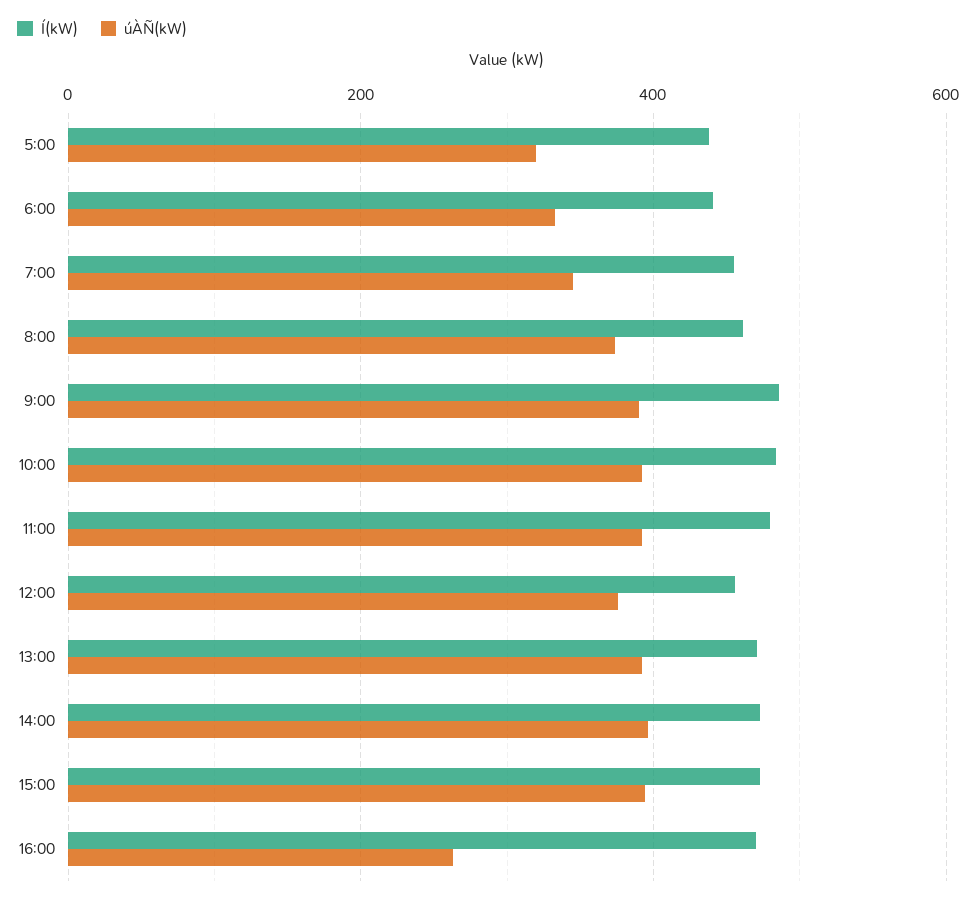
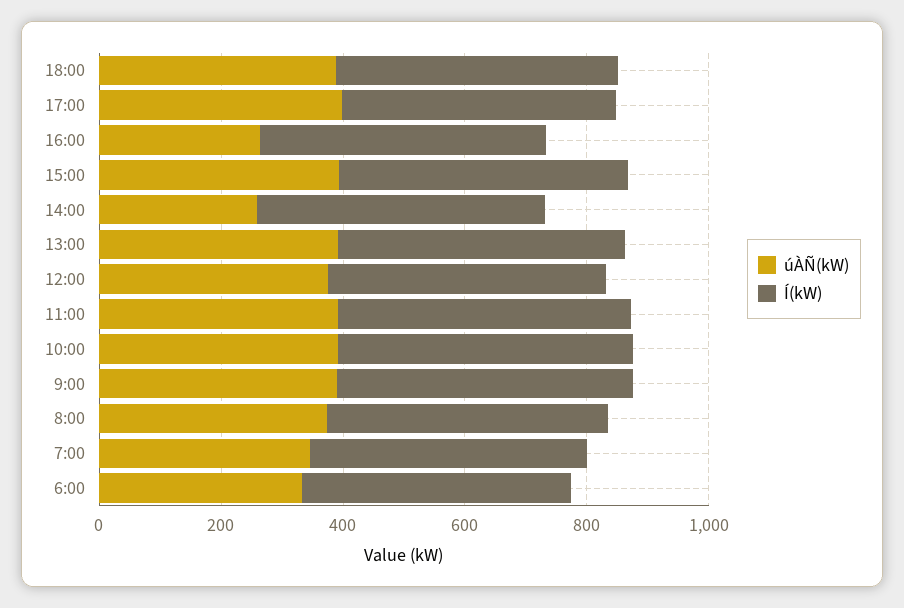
Í(kW), 5:00: 440 -> none
úÀÑ(kW), 5:00: 320 -> none
úÀÑ(kW), 14:00: 400 -> 250
úÀÑ(kW), 18:00: none -> 400
Í(kW), 18:00: none -> 450
úÀÑ(kW), 17:00: none -> 400
Í(kW), 17:00: none -> 450

